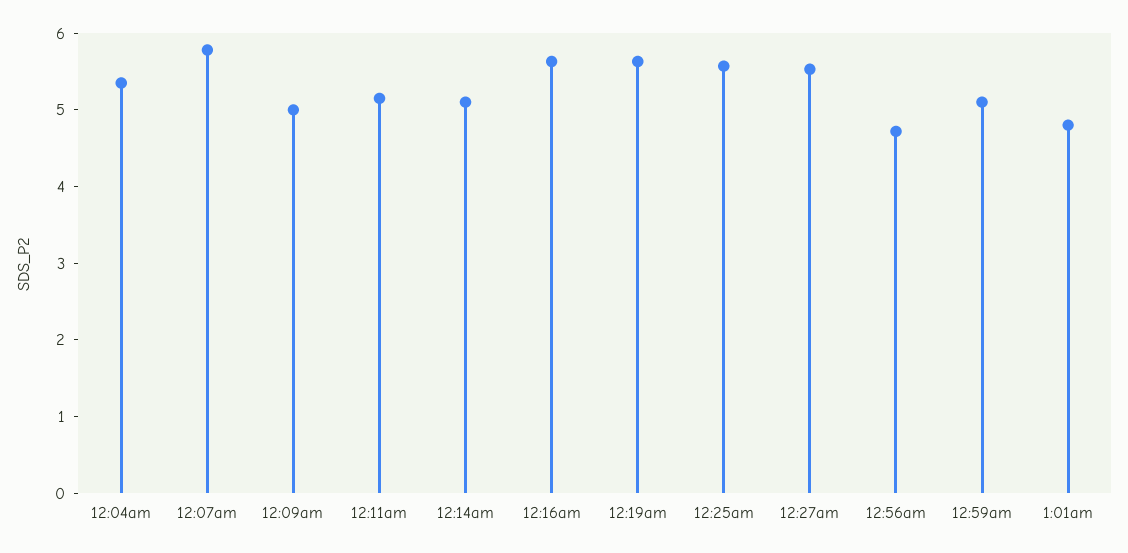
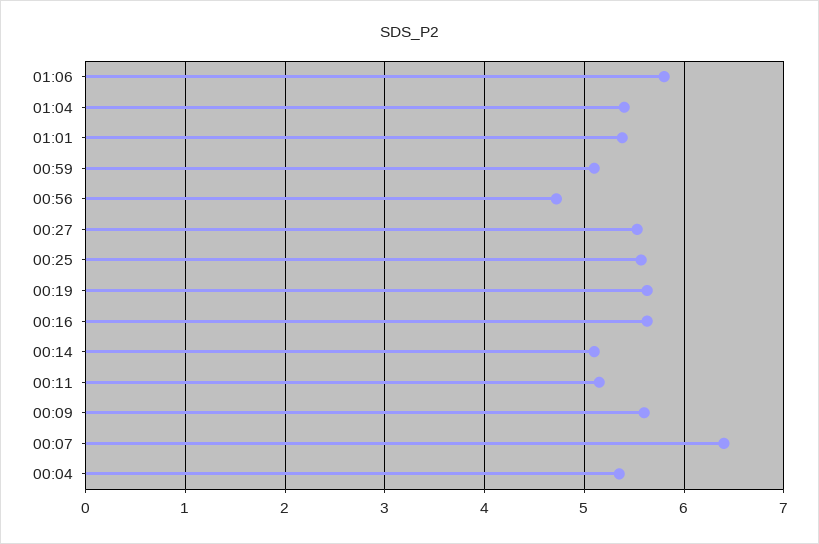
12:07am: 5.8 -> 6.4
12:09am: 5 -> 5.6
1:01am: 4.8 -> 5.4
01:06: none -> 5.8
01:04: none -> 5.4

